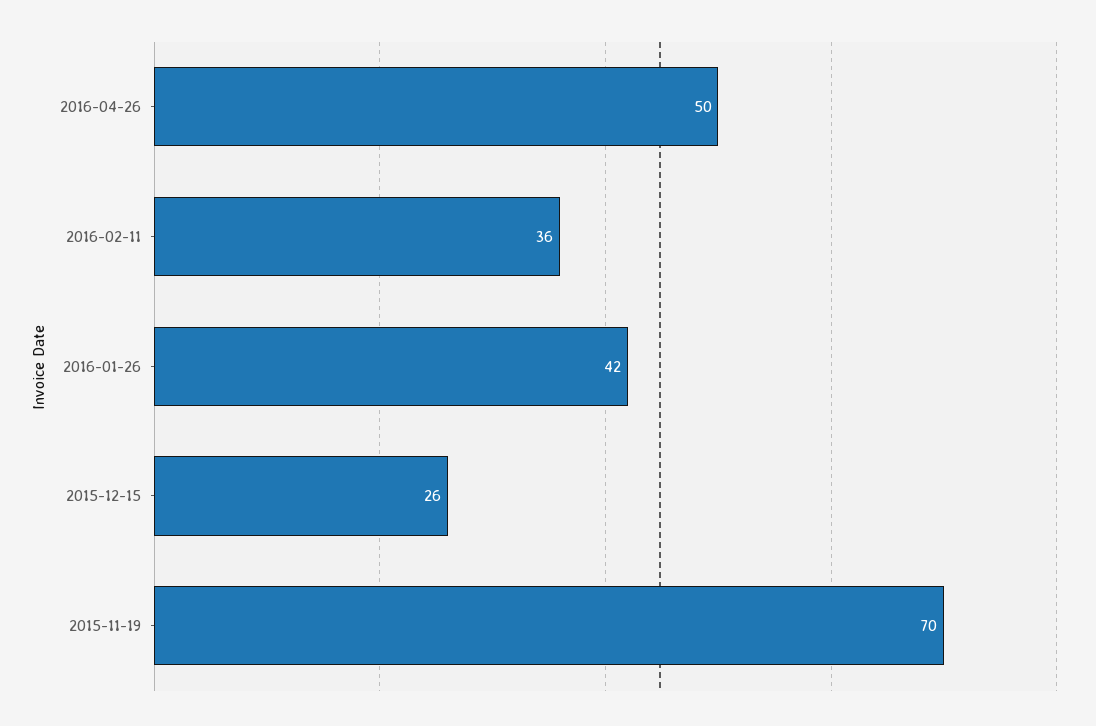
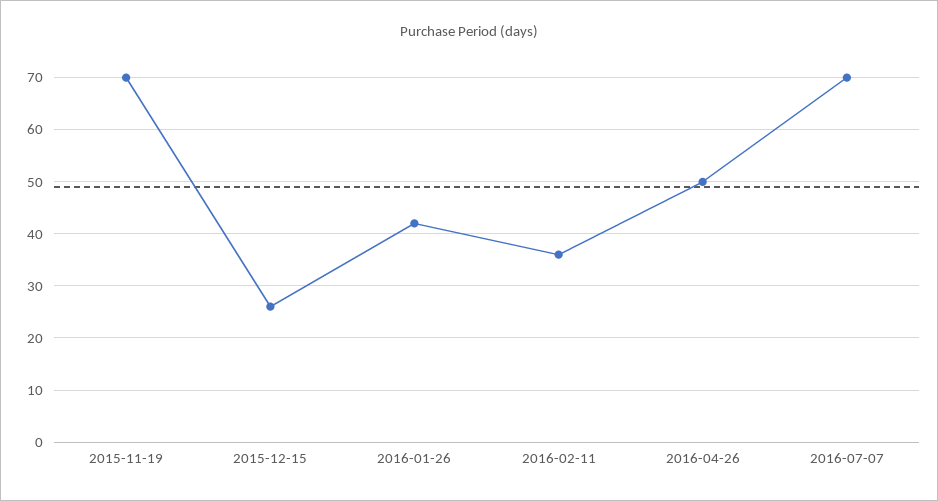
2016-07-07: none -> 70

